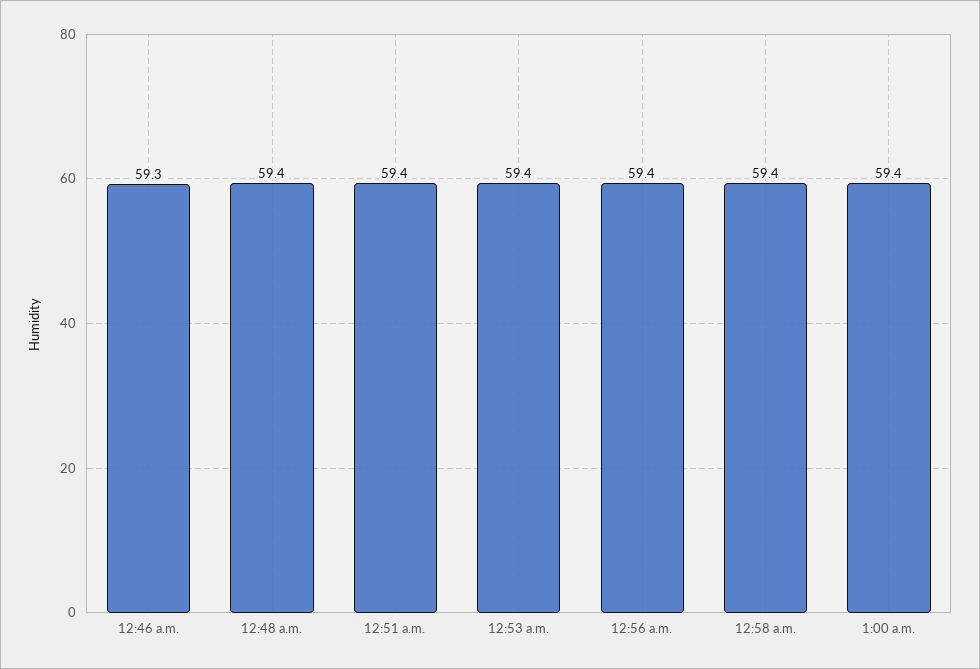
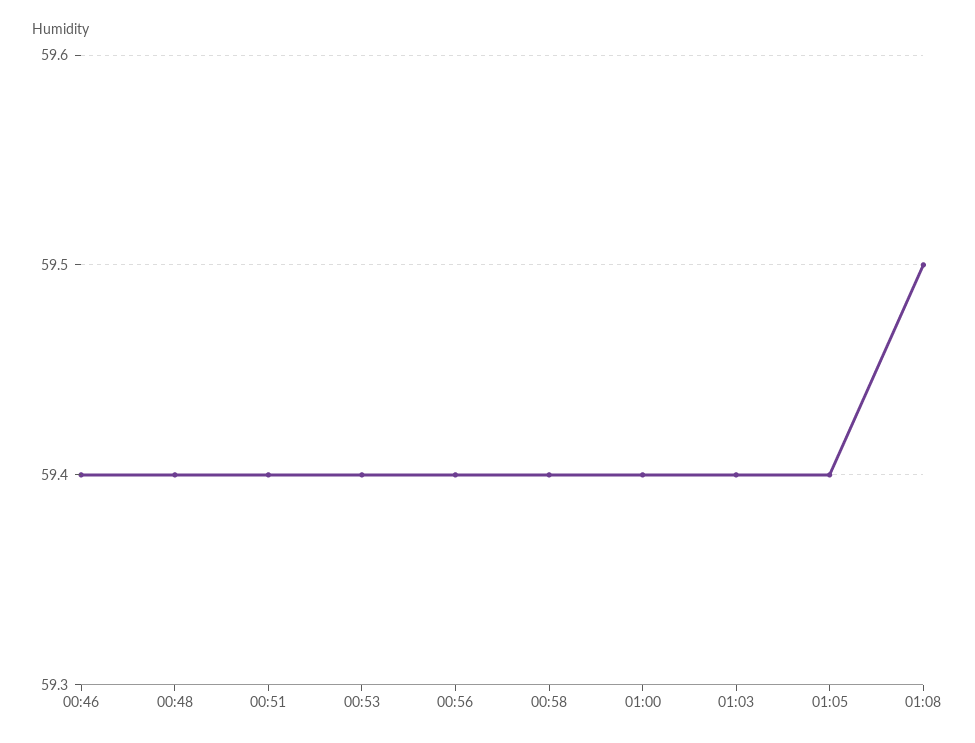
12:46 a.m.: 59.3 -> 59.4
01:03: none -> 59.4
01:05: none -> 59.4
01:08: none -> 59.5

